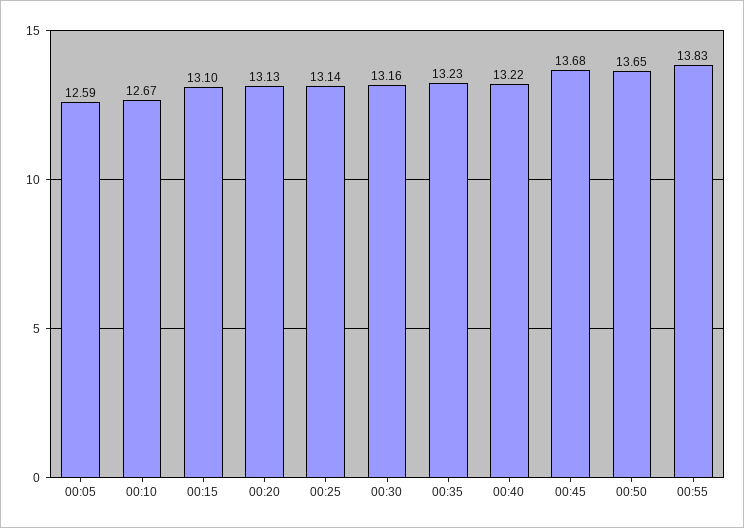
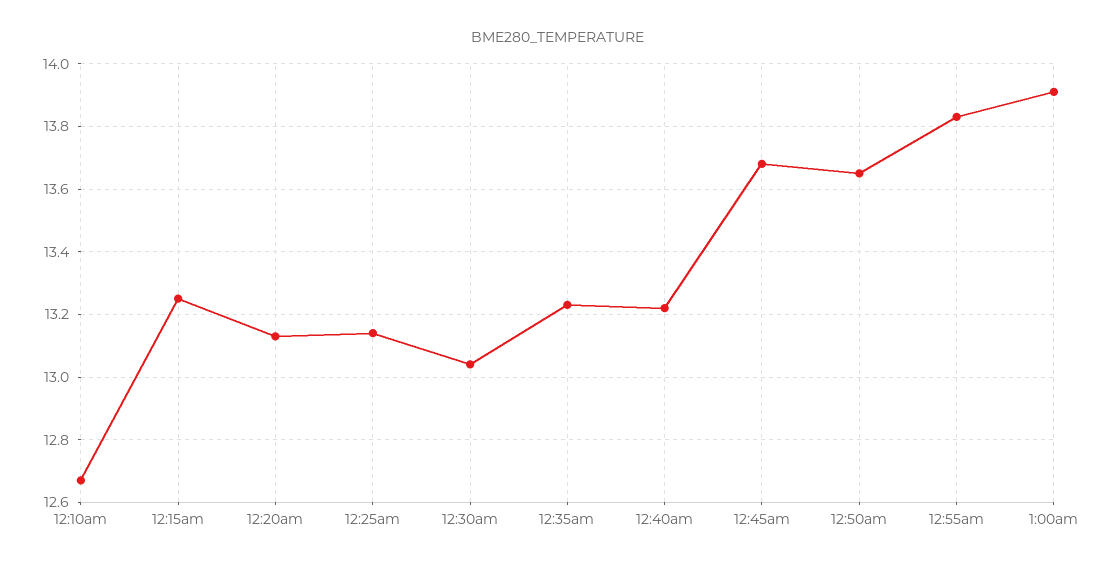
00:05: 12.59 -> none
00:15: 13.1 -> 13.25
00:30: 13.16 -> 13.05
1:00am: none -> 13.9

